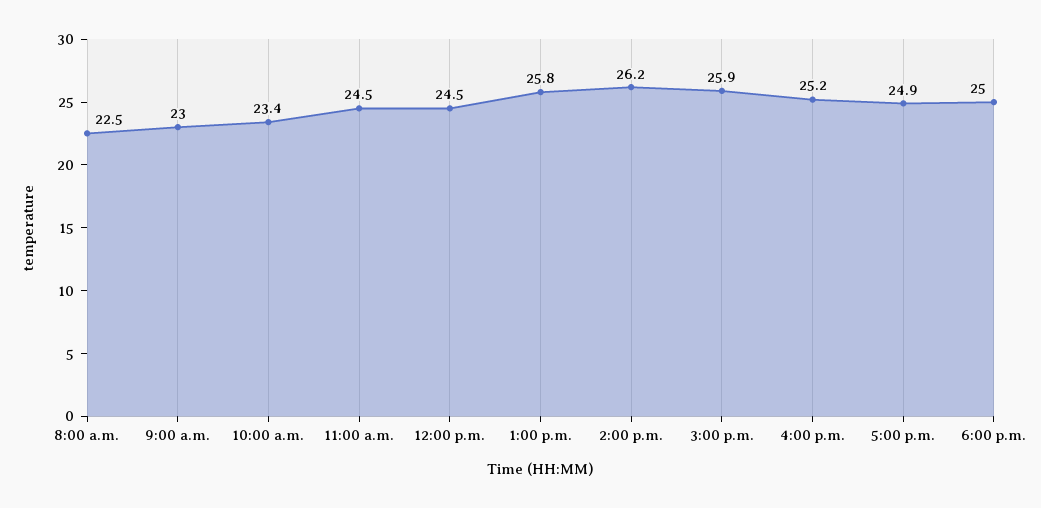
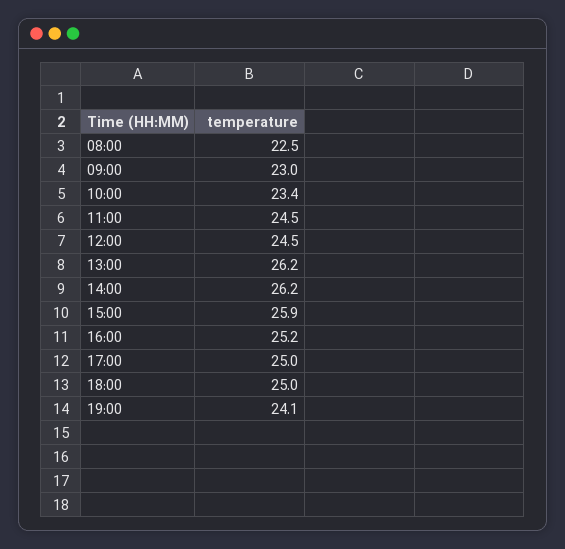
1:00 p.m.: 25.8 -> 26.2
5:00 p.m.: 24.9 -> 25
19:00: none -> 24.1

